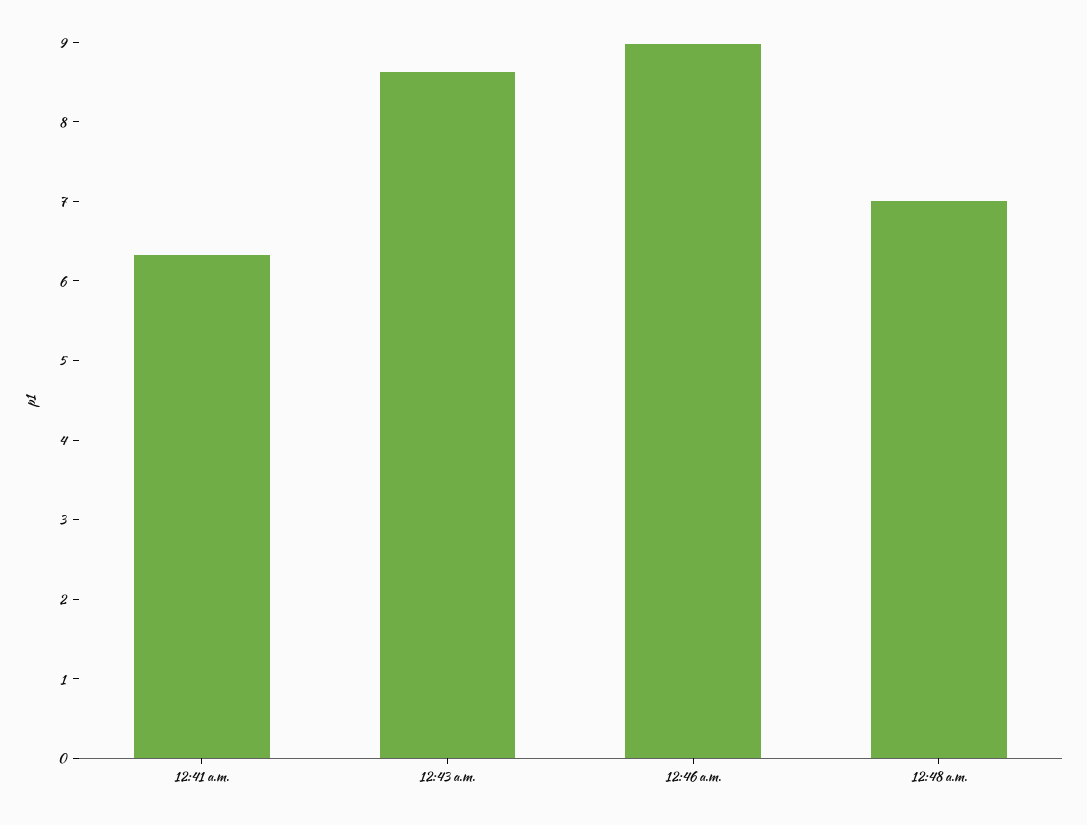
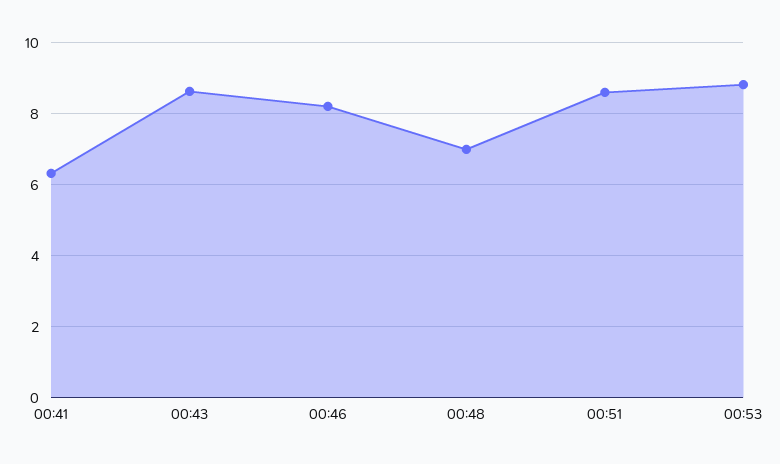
12:46 a.m.: 9 -> 8.2
00:51: none -> 8.6
00:53: none -> 8.8

